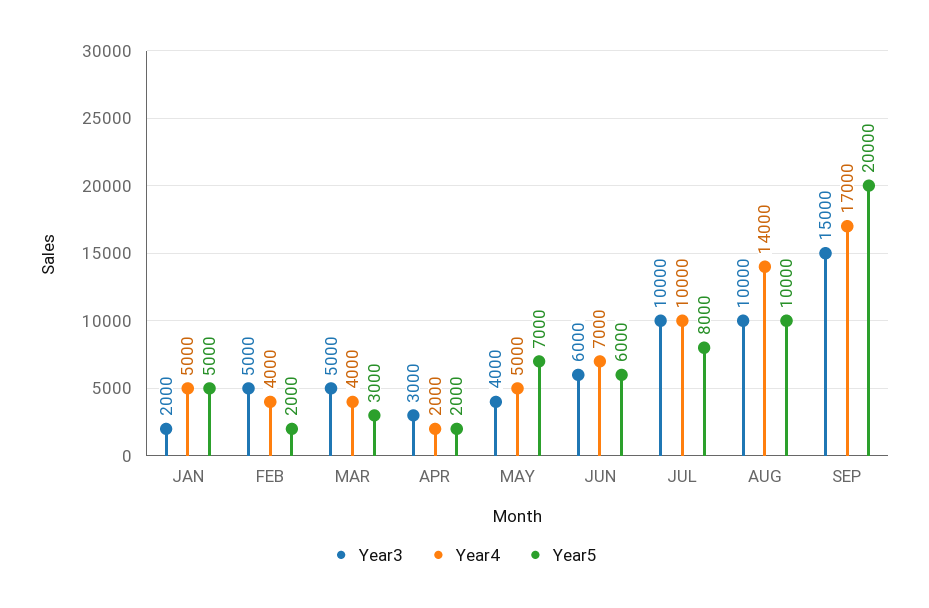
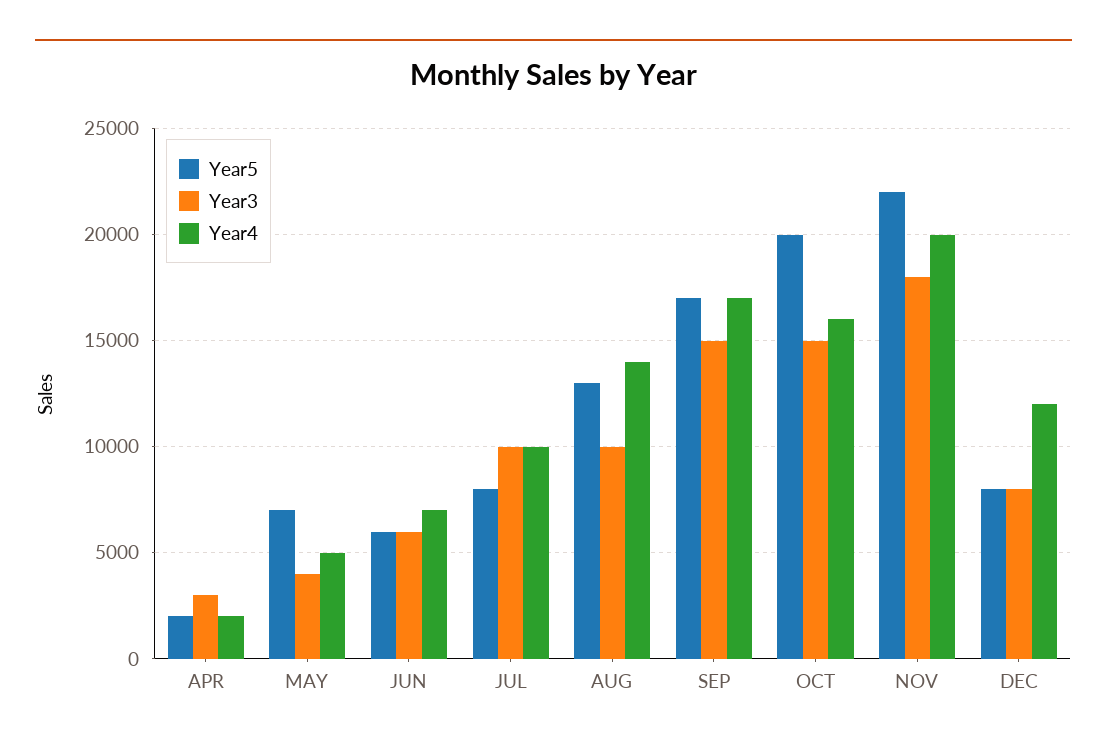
Year3, JAN: 2000 -> none
Year4, JAN: 5000 -> none
Year5, JAN: 5000 -> none
Year3, FEB: 5000 -> none
Year4, FEB: 4000 -> none
Year5, FEB: 2000 -> none
Year3, MAR: 5000 -> none
Year4, MAR: 4000 -> none
Year5, MAR: 3000 -> none
Year5, AUG: 10000 -> 13000
Year5, SEP: 20000 -> 17000
Year5, OCT: none -> 20000
Year3, OCT: none -> 15000
Year4, OCT: none -> 16000
Year5, NOV: none -> 22000
Year3, NOV: none -> 18000
Year4, NOV: none -> 20000
Year5, DEC: none -> 8000
Year3, DEC: none -> 8000
Year4, DEC: none -> 12000

